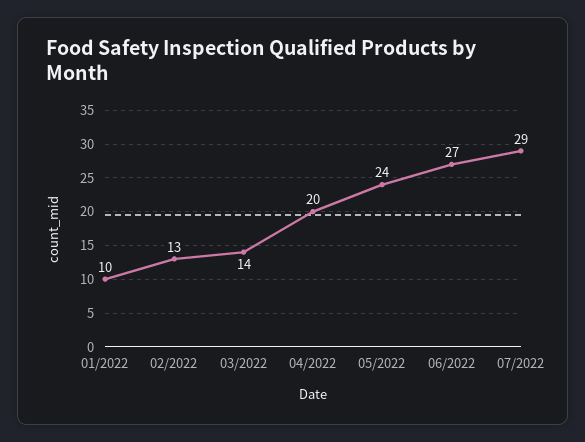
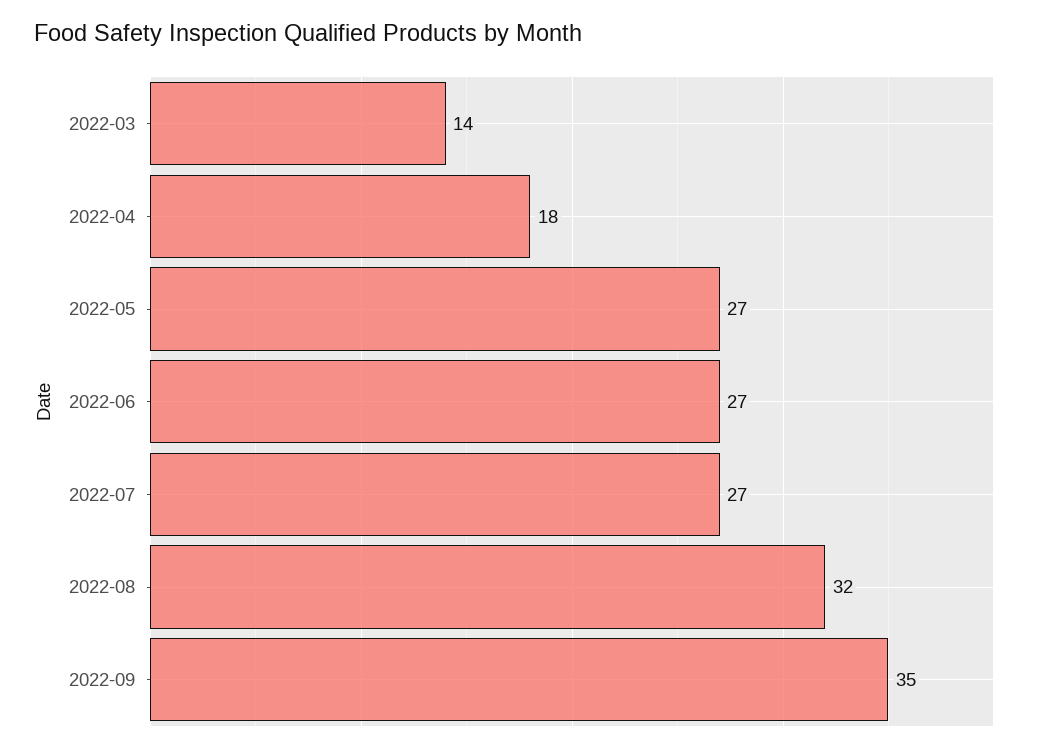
01/2022: 10 -> none
02/2022: 13 -> none
04/2022: 20 -> 18
05/2022: 24 -> 27
07/2022: 29 -> 27
2022-08: none -> 32
2022-09: none -> 35

